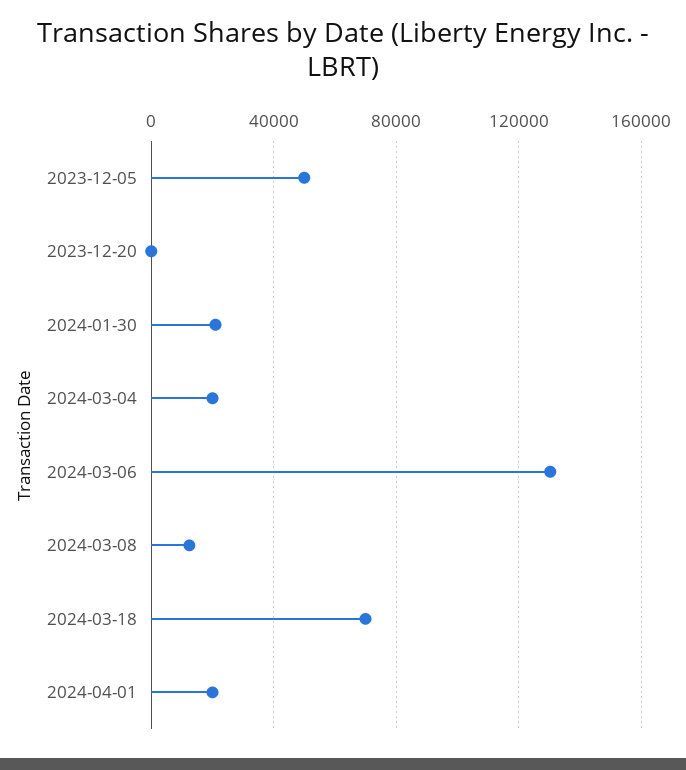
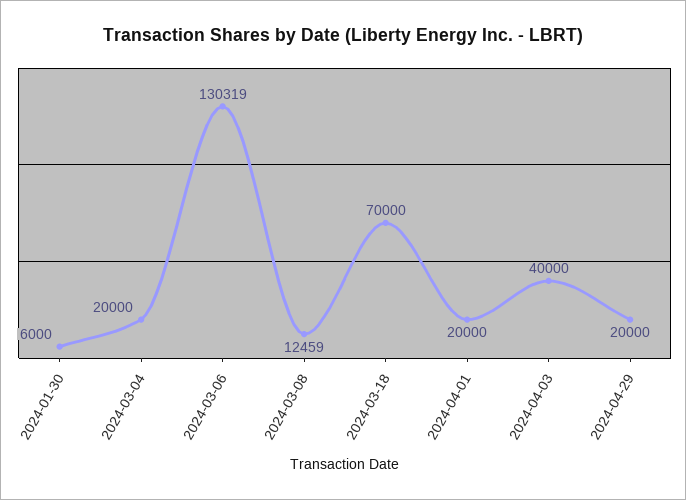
2023-12-05: 50000 -> none
2023-12-20: 0 -> none
2024-01-30: 20000 -> 6000
2024-04-03: none -> 40000
2024-04-29: none -> 20000

